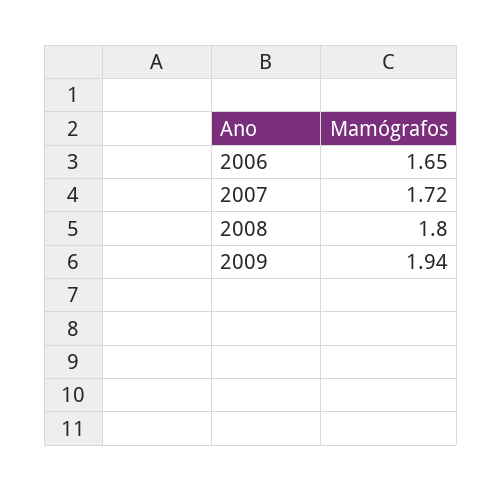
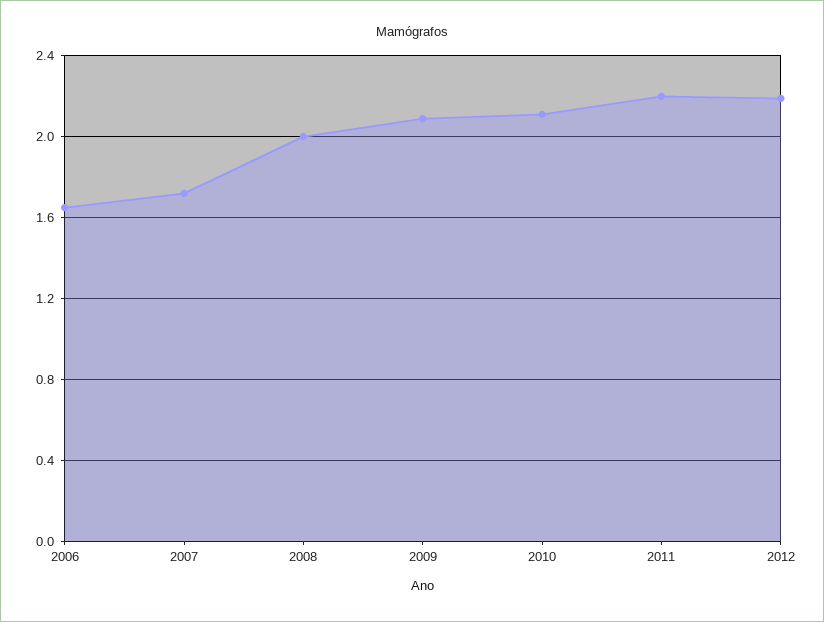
2008: 1.8 -> 2
2009: 1.94 -> 2.1
2010: none -> 2.1
2011: none -> 2.2
2012: none -> 2.2

